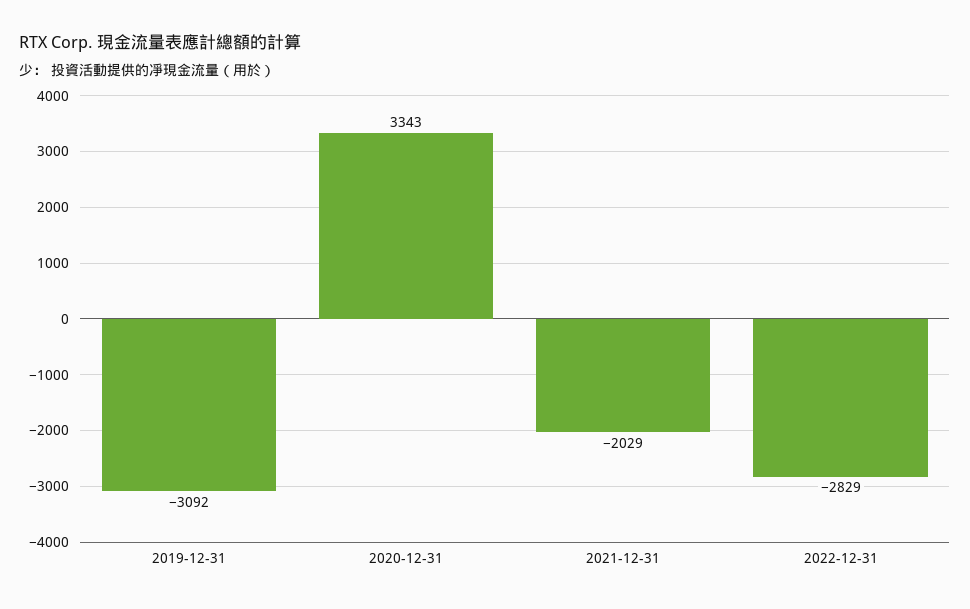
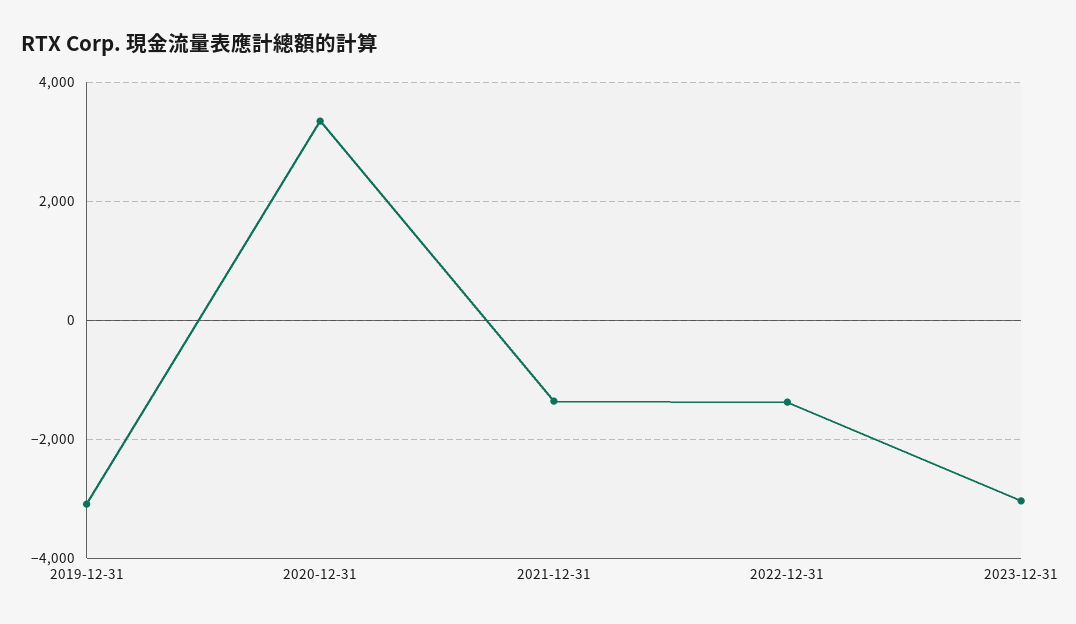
2021-12-31: -2029 -> -1400
2022-12-31: -2829 -> -1400
2023-12-31: none -> -3000

